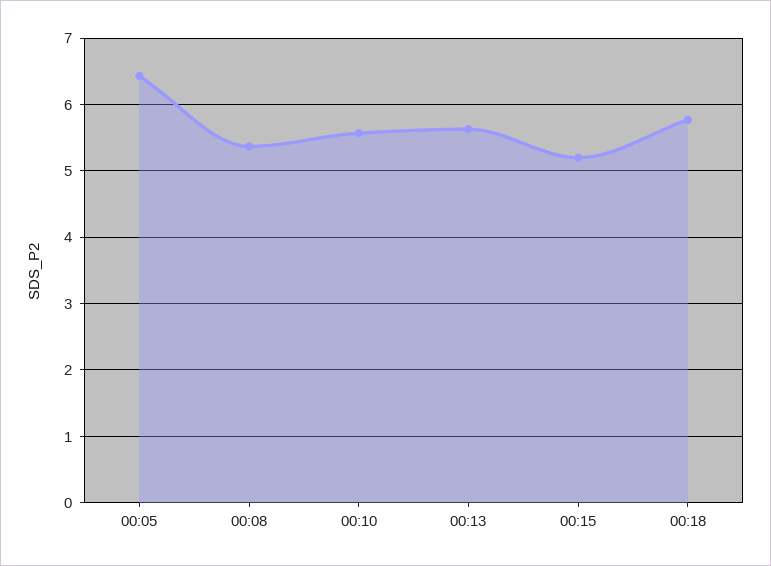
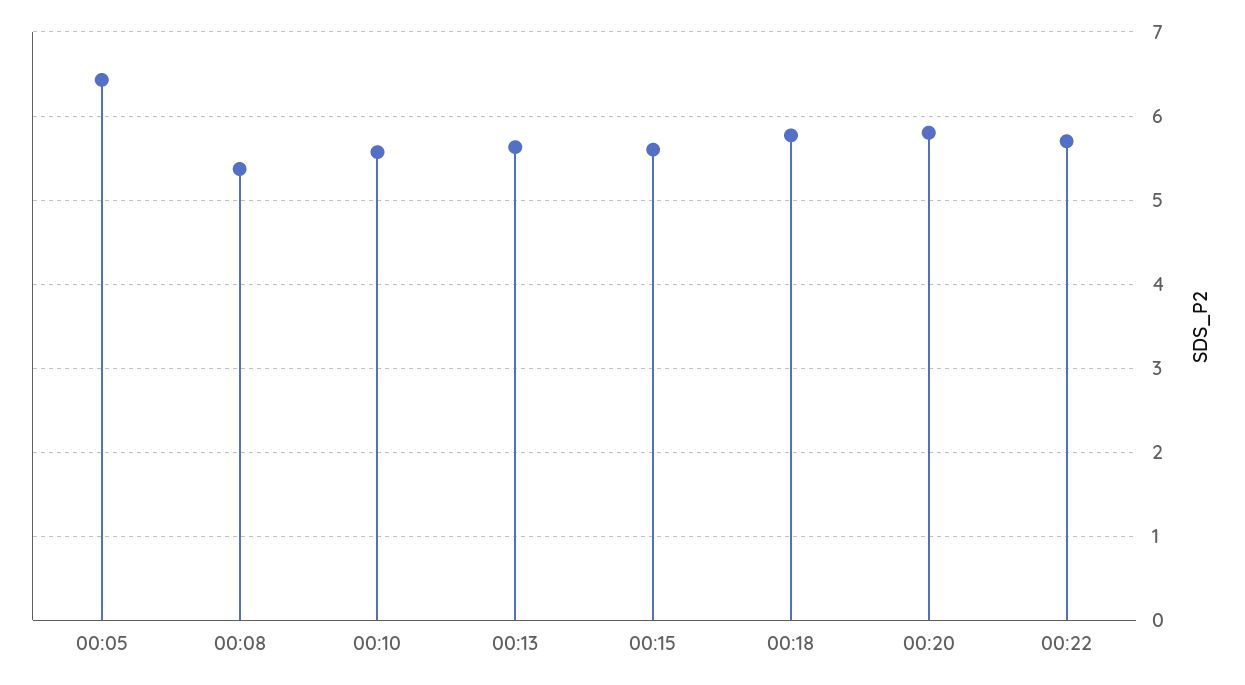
00:15: 5.2 -> 5.6
00:20: none -> 5.8
00:22: none -> 5.7

